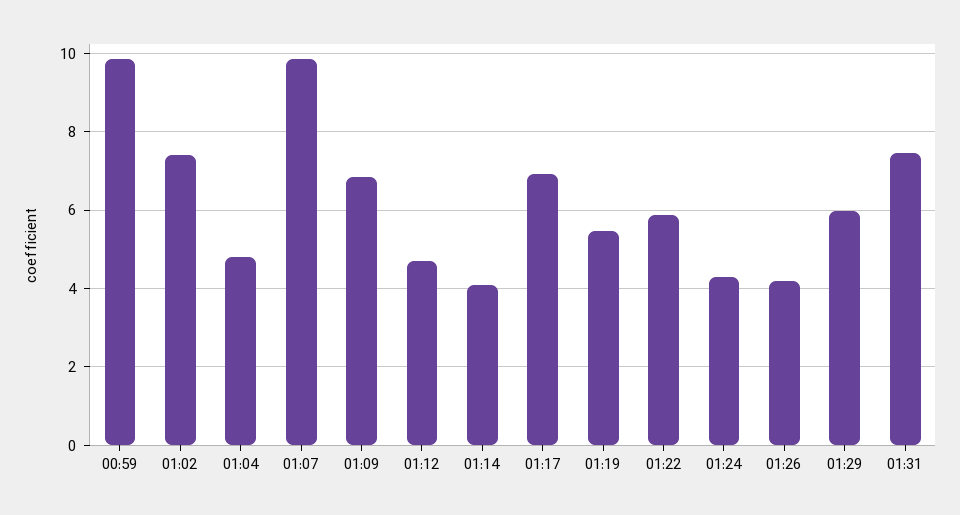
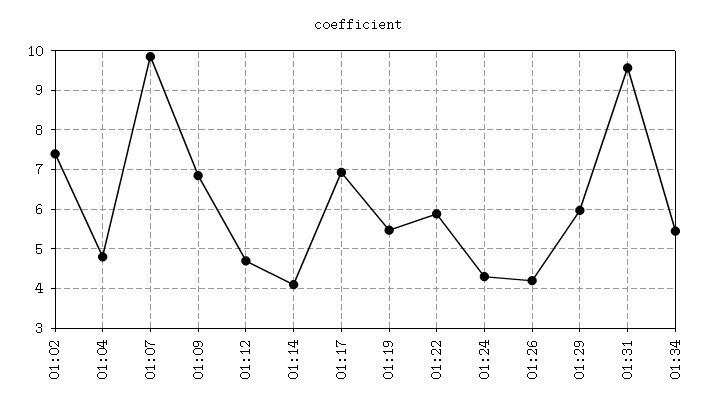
00:59: 9.8 -> none
01:31: 7.4 -> 9.6
01:34: none -> 5.4

